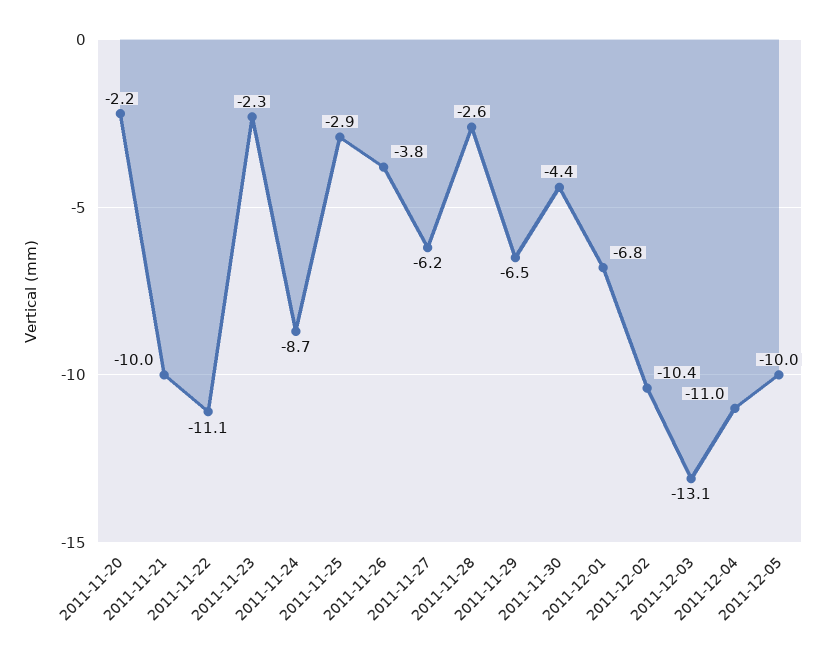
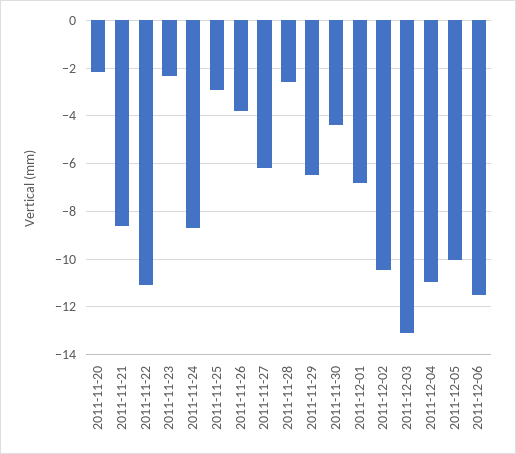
2011-11-21: -10 -> -8.5
2011-12-06: none -> -11.5

